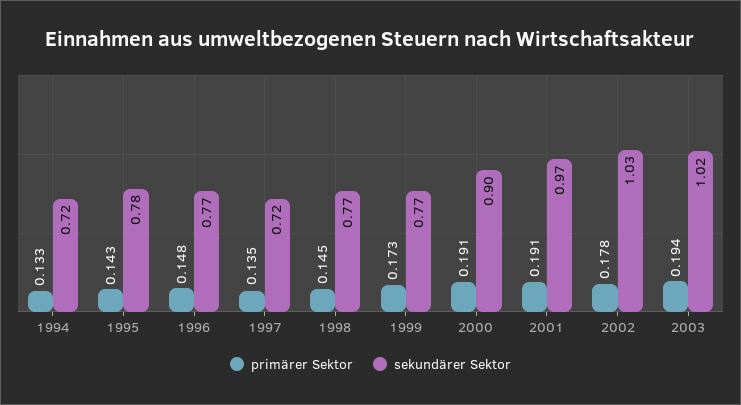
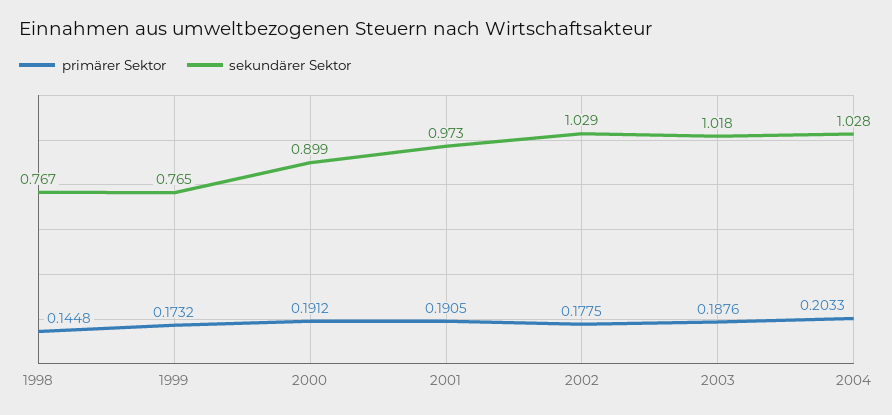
primärer Sektor, 1994: 0.133 -> none
sekundärer Sektor, 1994: 0.72 -> none
primärer Sektor, 1995: 0.143 -> none
sekundärer Sektor, 1995: 0.78 -> none
primärer Sektor, 1996: 0.148 -> none
sekundärer Sektor, 1996: 0.77 -> none
primärer Sektor, 1997: 0.135 -> none
sekundärer Sektor, 1997: 0.72 -> none
primärer Sektor, 2003: 0.194 -> 0.1876
primärer Sektor, 2004: none -> 0.2033
sekundärer Sektor, 2004: none -> 1.028

